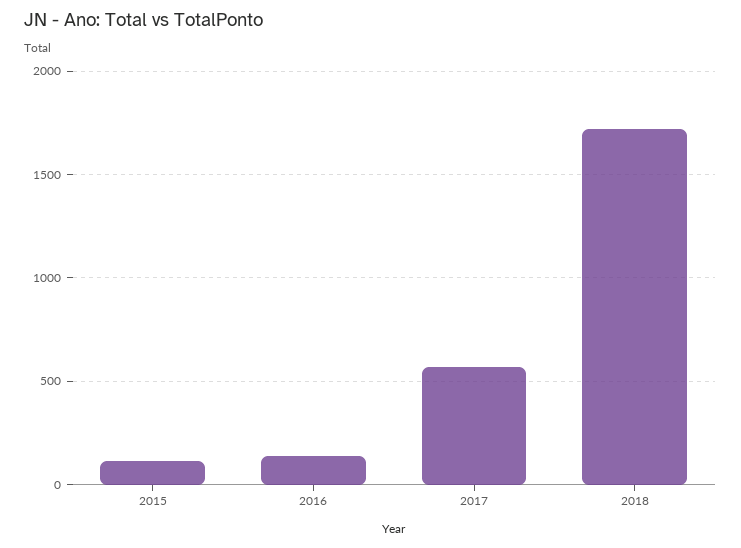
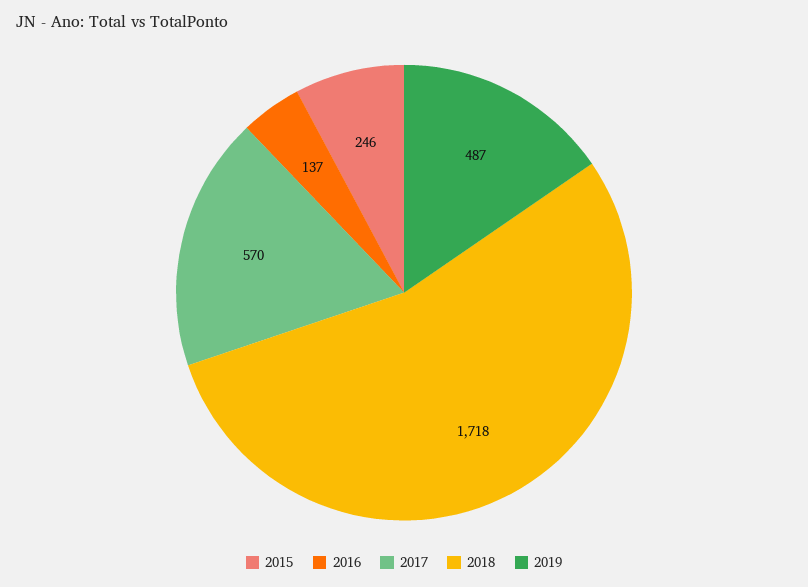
2015: 100 -> 246
2019: none -> 487

